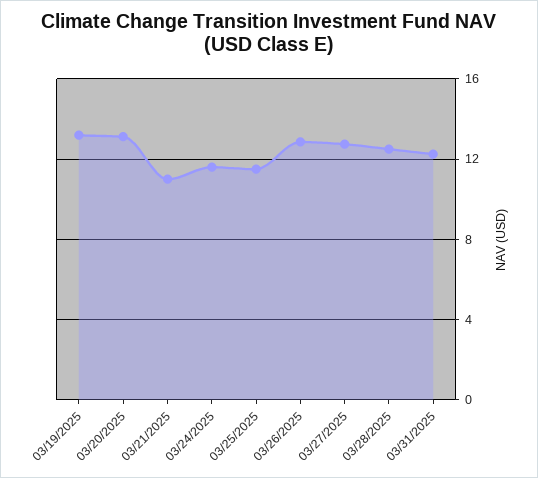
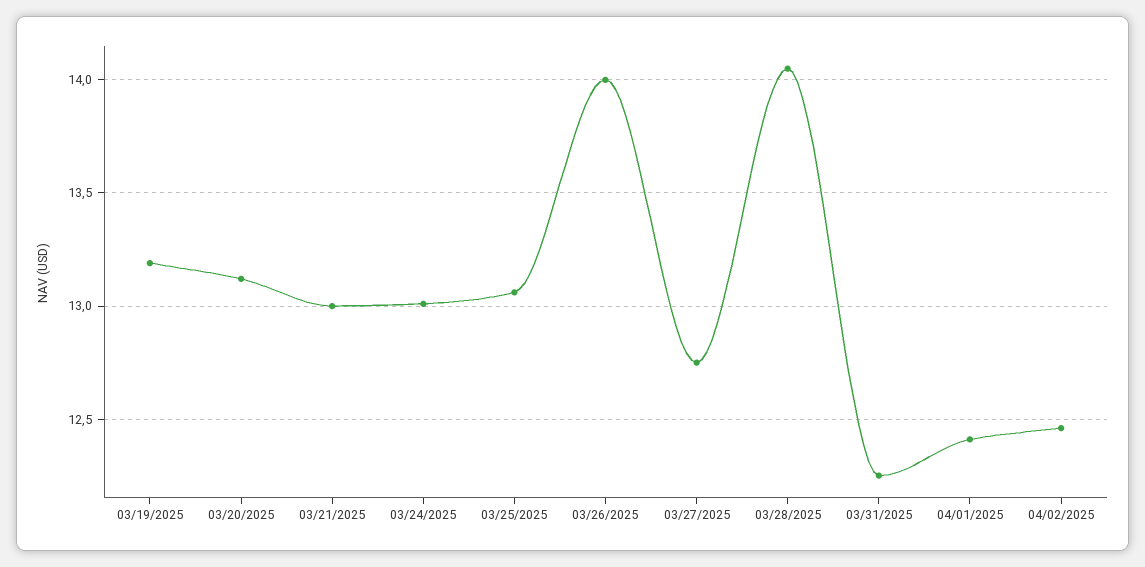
03/21/2025: 11 -> 13
03/24/2025: 11.5 -> 13
03/25/2025: 11.5 -> 13.05
03/26/2025: 13 -> 14
03/28/2025: 12.5 -> 14.05
04/01/2025: none -> 12.4
04/02/2025: none -> 12.45

